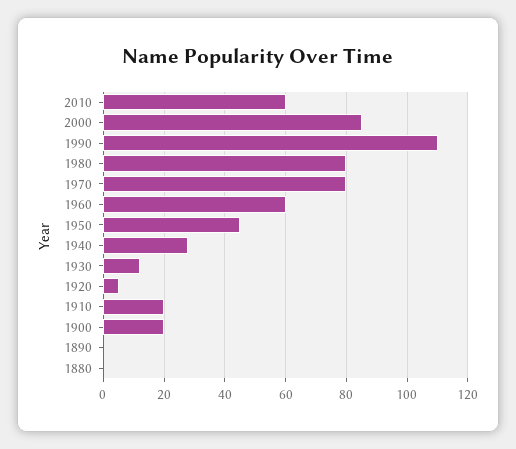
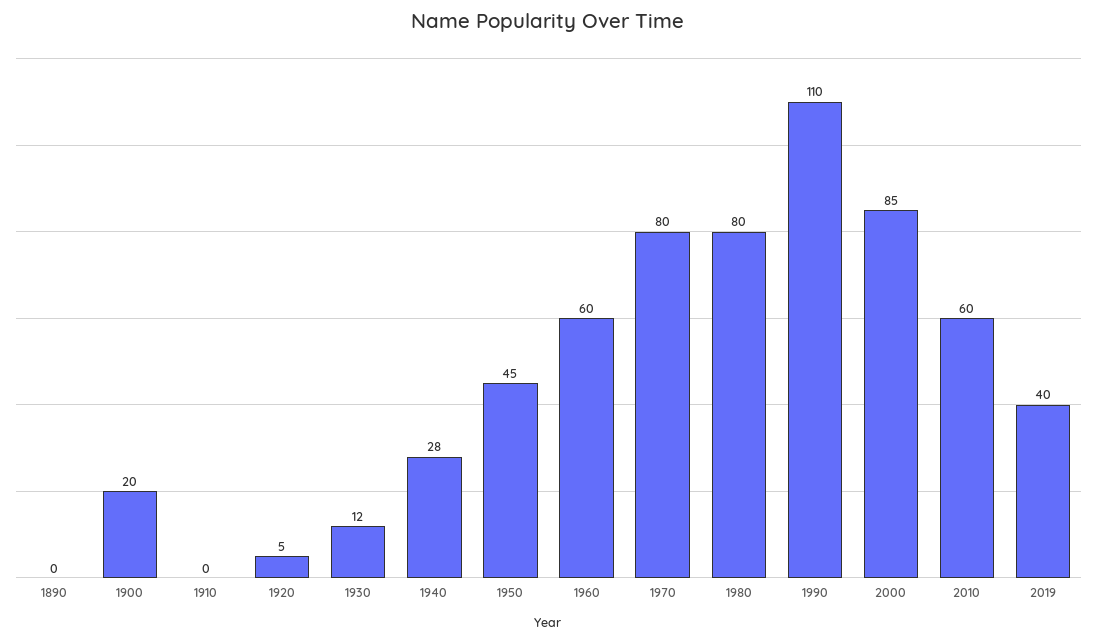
1910: 20 -> 0
1880: 0 -> none
2019: none -> 40

